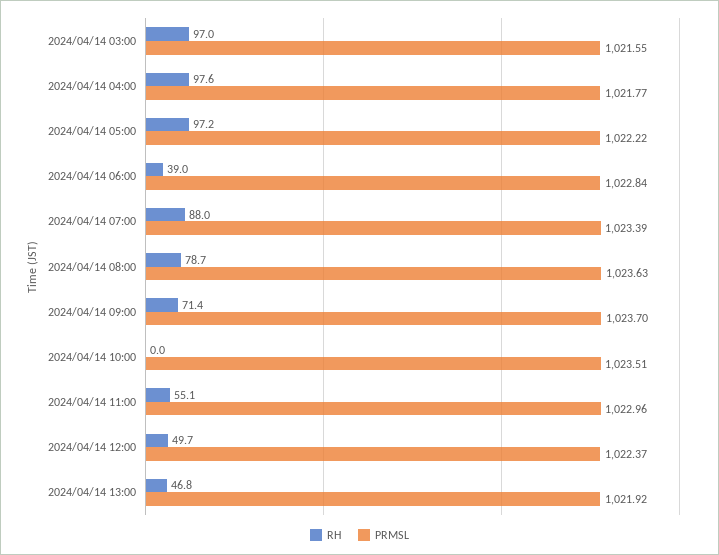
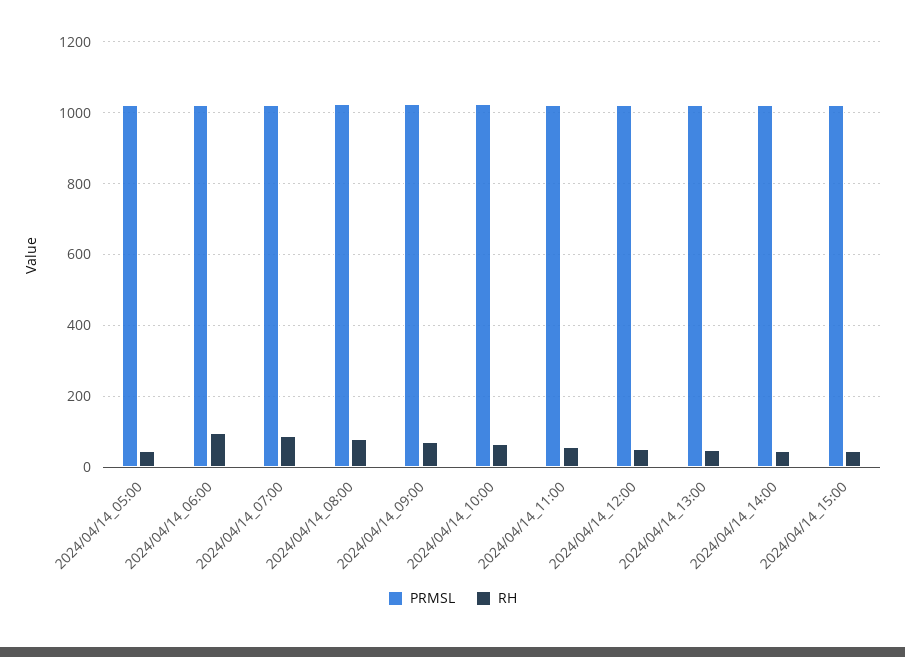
RH, 2024/04/14 03:00: 97 -> none
PRMSL, 2024/04/14 03:00: 1021.55 -> none
RH, 2024/04/14 04:00: 97.6 -> none
PRMSL, 2024/04/14 04:00: 1021.77 -> none
RH, 2024/04/14 05:00: 97.2 -> 40
RH, 2024/04/14 06:00: 39 -> 100
RH, 2024/04/14 10:00: 0 -> 60
PRMSL, 2024/04/14_14:00: none -> 1020
RH, 2024/04/14_14:00: none -> 40
PRMSL, 2024/04/14_15:00: none -> 1020
RH, 2024/04/14_15:00: none -> 40

